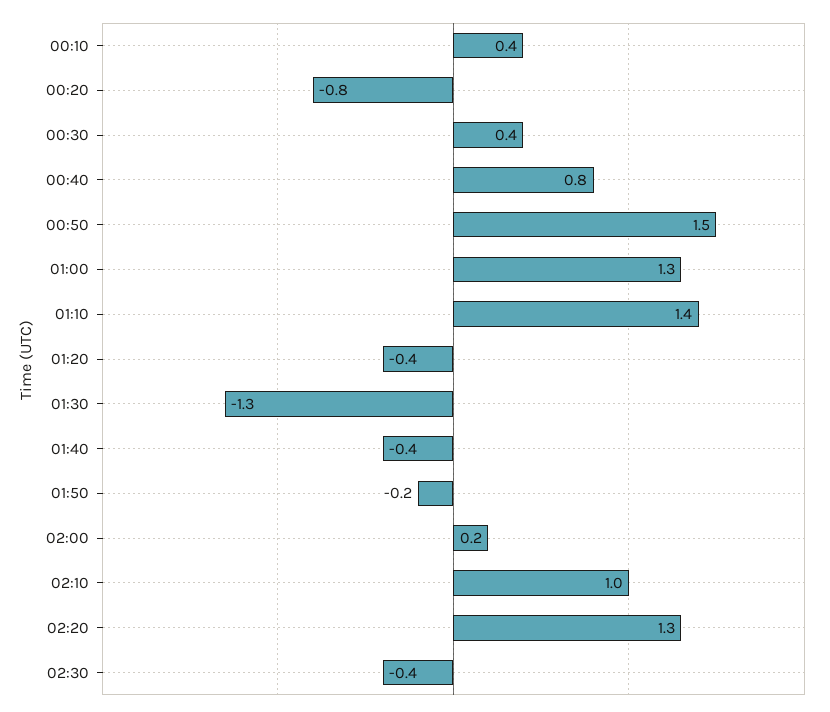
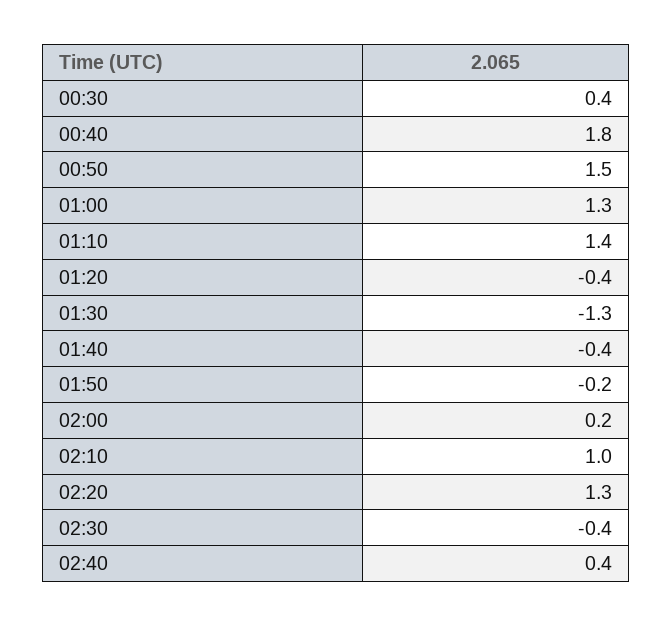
00:10: 0.4 -> none
00:20: -0.8 -> none
00:40: 0.8 -> 1.8
02:40: none -> 0.4

